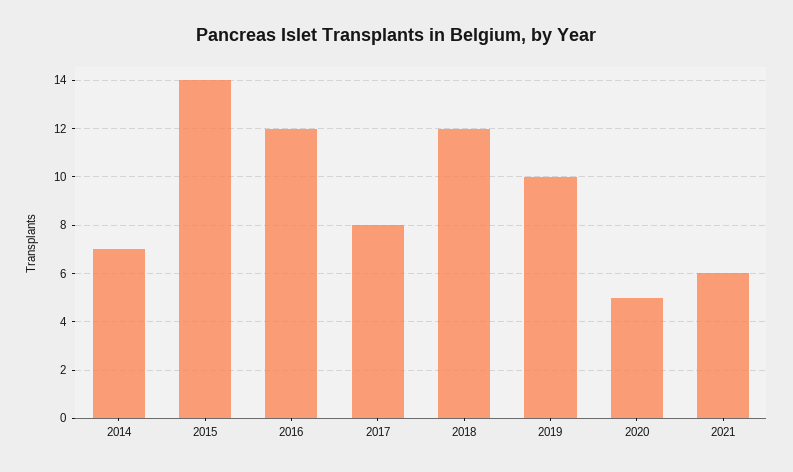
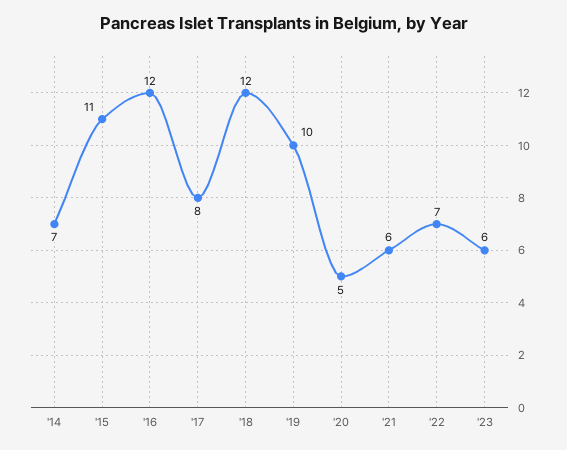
2015: 14 -> 11
'22: none -> 7
'23: none -> 6

